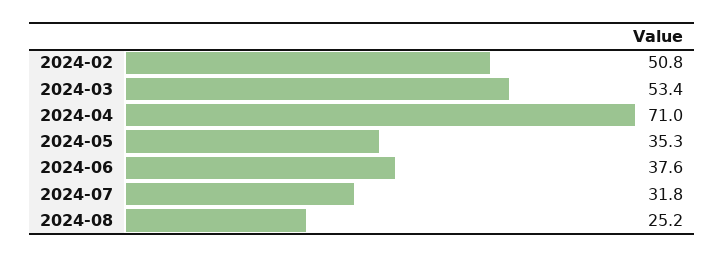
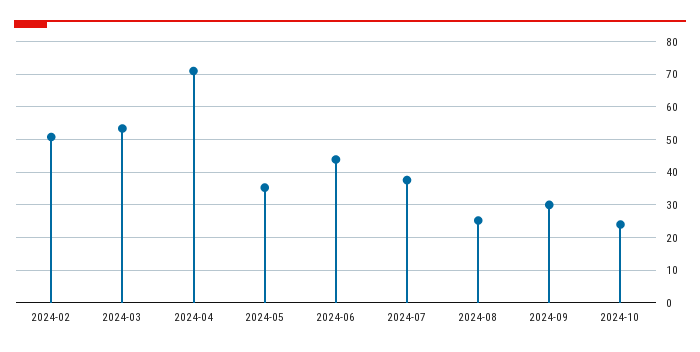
2024-06: 37.6 -> 44
2024-07: 31.8 -> 38
2024-09: none -> 30
2024-10: none -> 24

